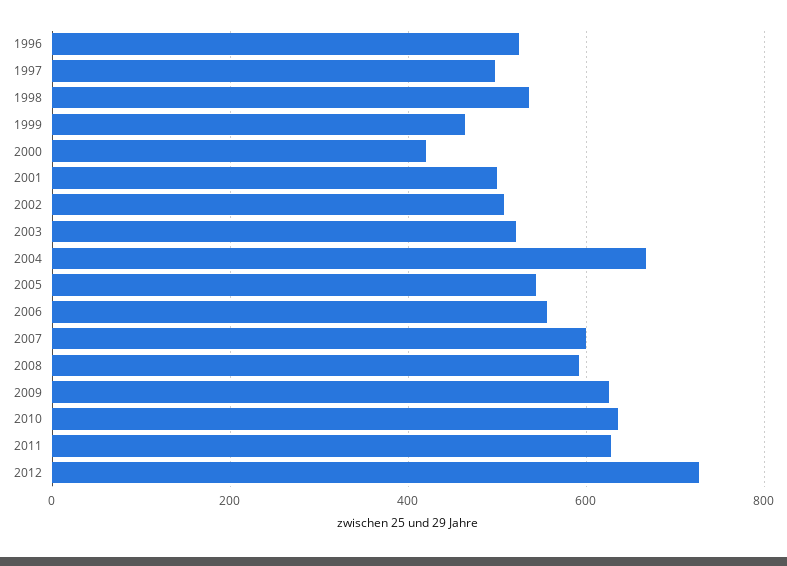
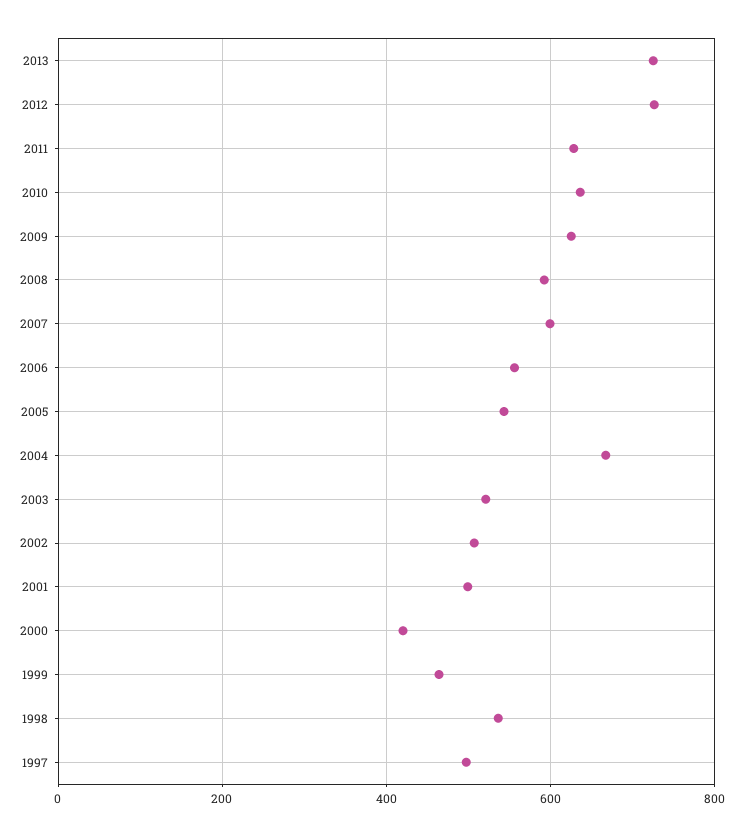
1996: 520 -> none
2013: none -> 720

